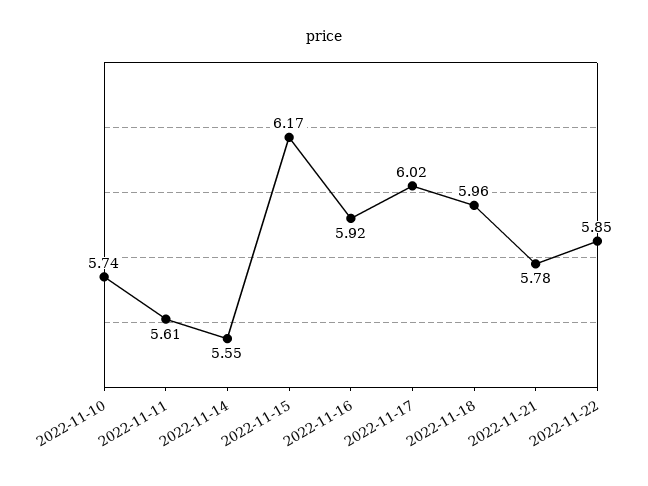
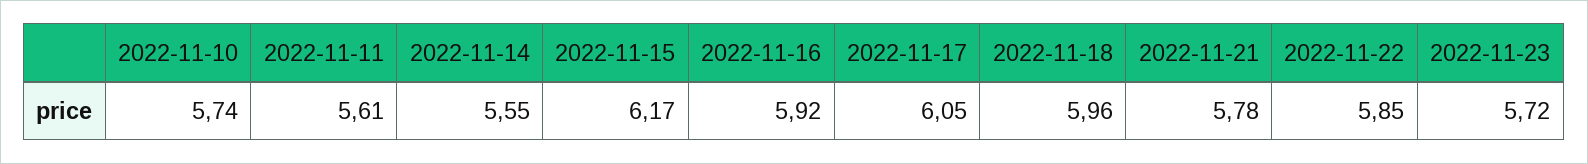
2022-11-17: 6.02 -> 6.05
2022-11-23: none -> 5.72

